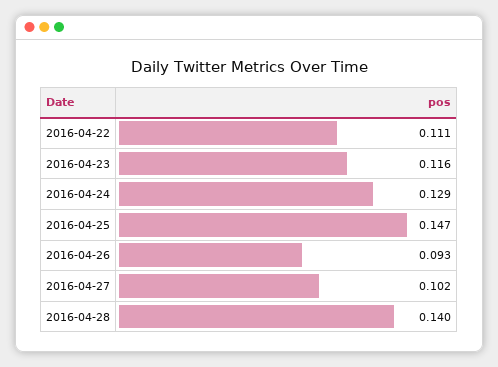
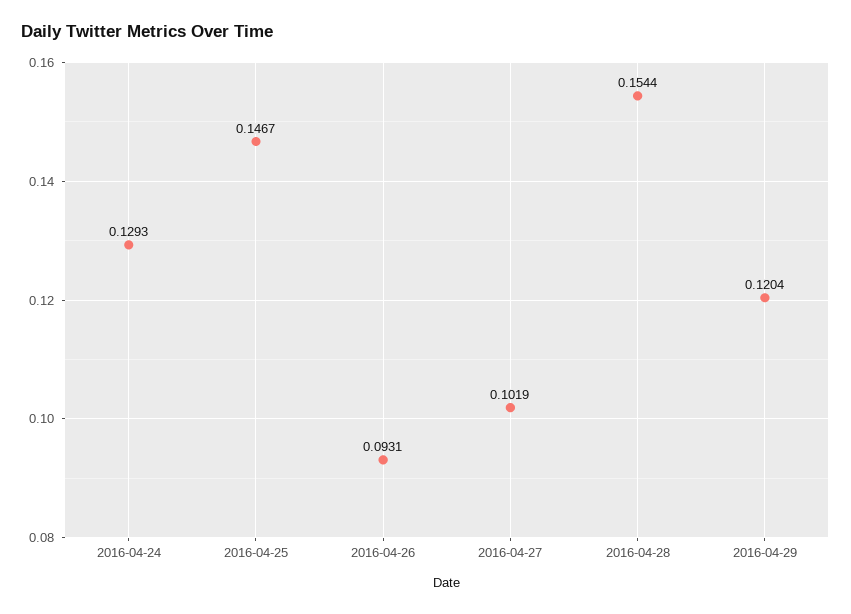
2016-04-22: 0.111 -> none
2016-04-23: 0.116 -> none
2016-04-28: 0.14 -> 0.1544
2016-04-29: none -> 0.1204

